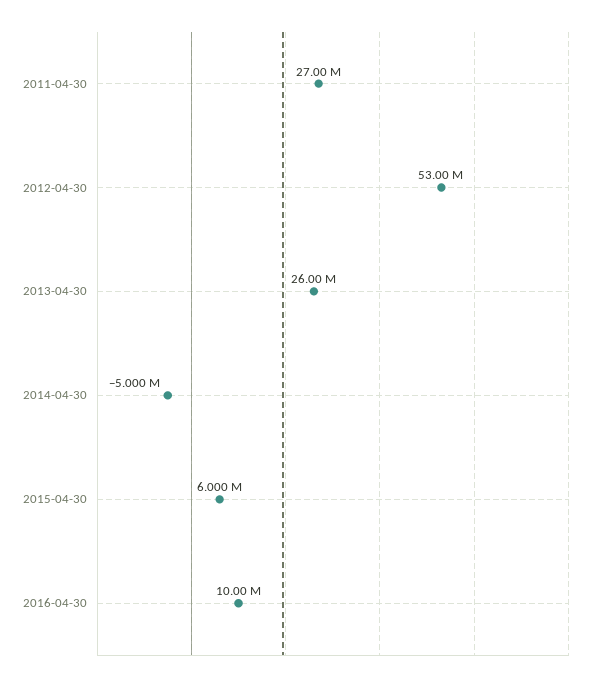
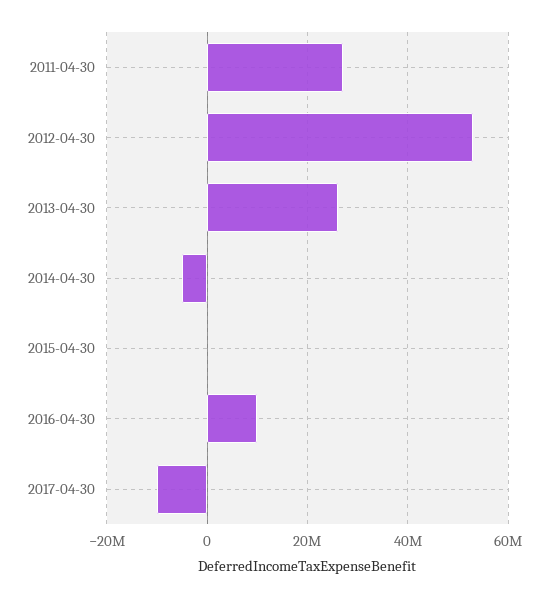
2015-04-30: 6000000 -> 0
2017-04-30: none -> -10000000

